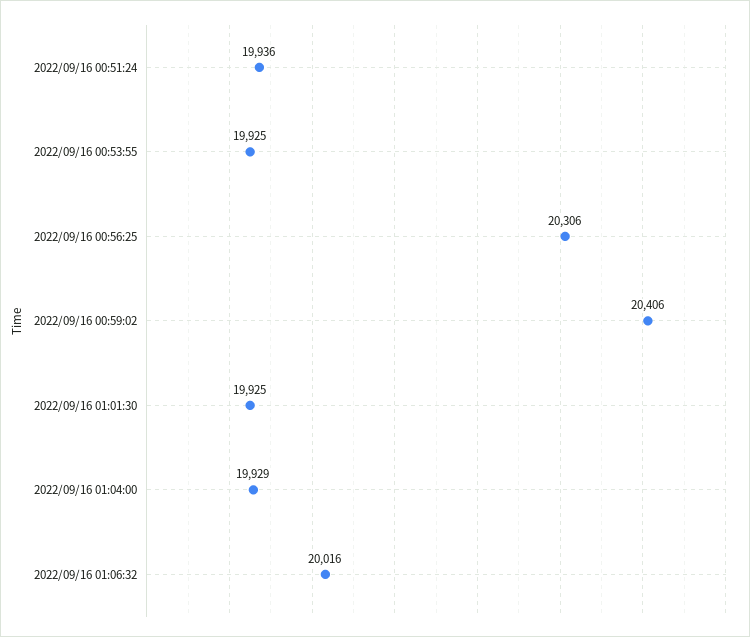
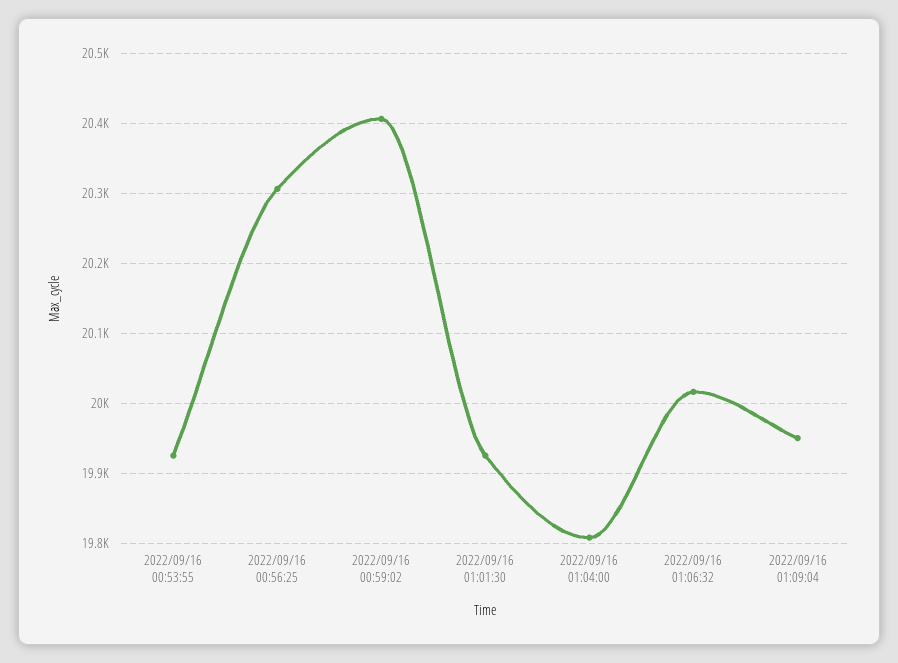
2022/09/16 00:51:24: 19936 -> none
2022/09/16 01:04:00: 19929 -> 19810
2022/09/16 01:09:04: none -> 19950

